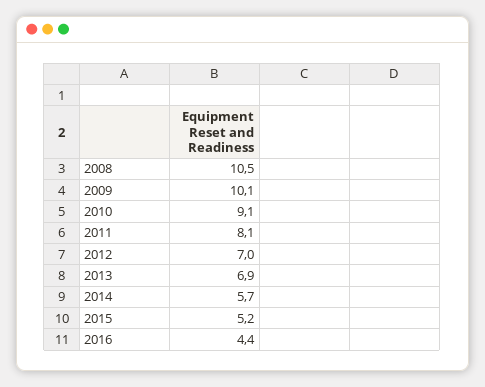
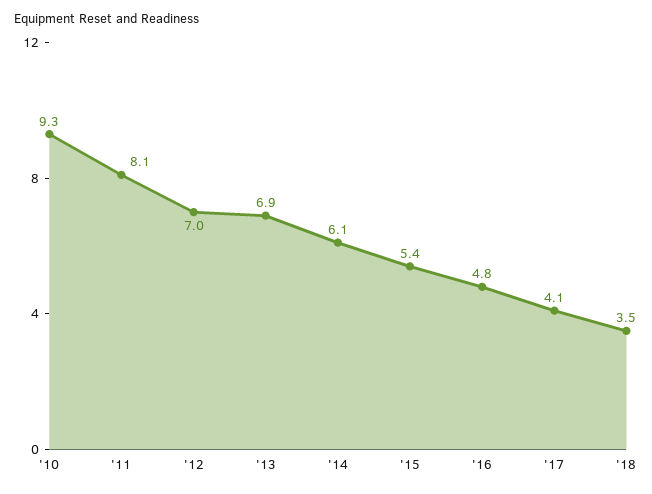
2008: 10.5 -> none
2009: 10.1 -> none
2010: 9.1 -> 9.3
2014: 5.7 -> 6.1
2015: 5.2 -> 5.4
2016: 4.4 -> 4.8
'17: none -> 4.1
'18: none -> 3.5

